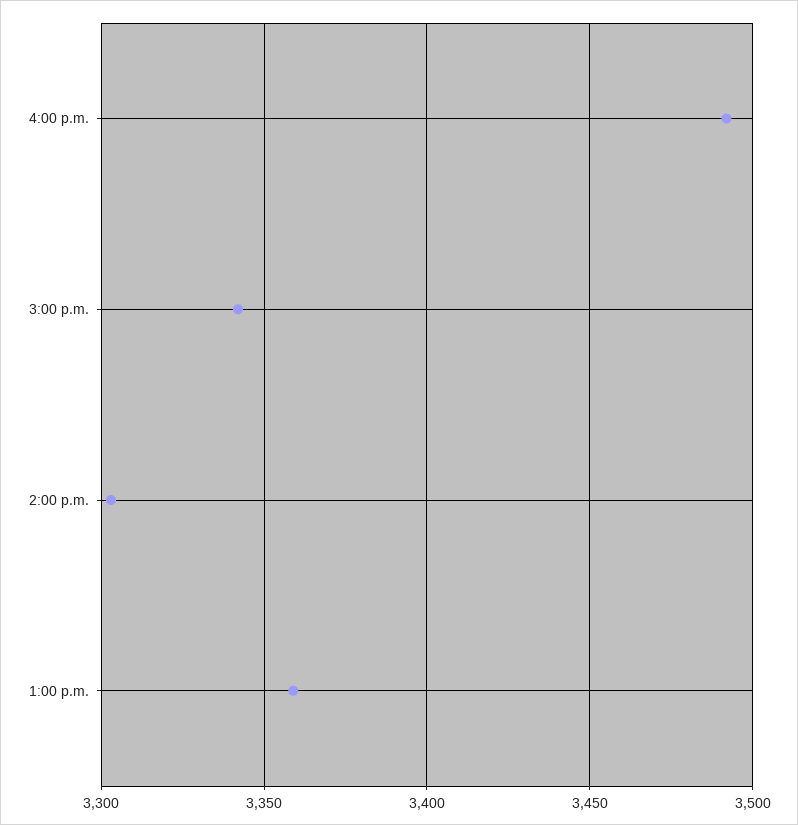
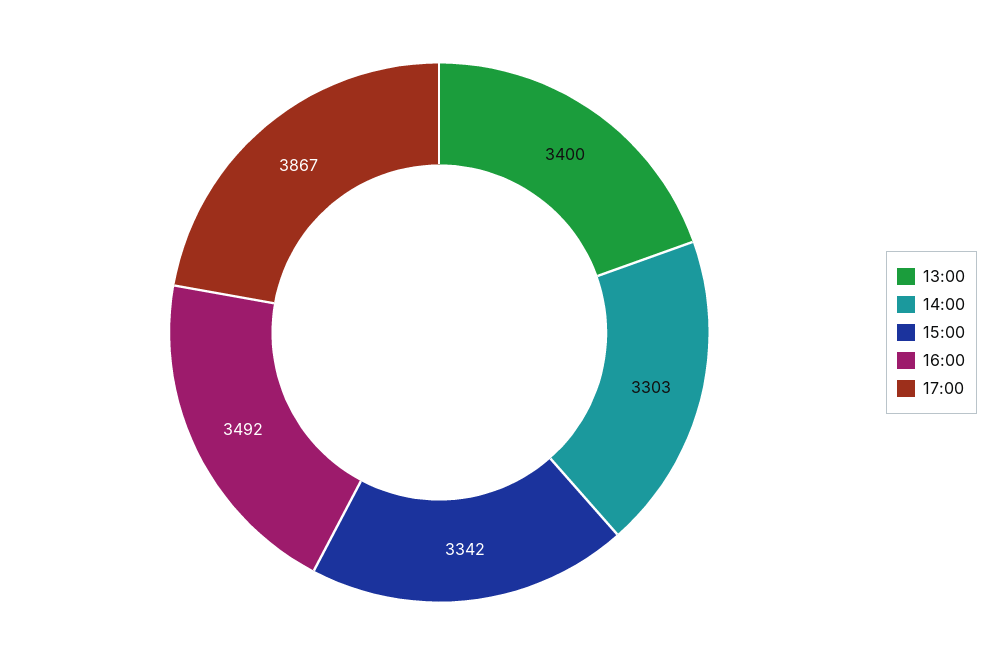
1:00 p.m.: 3360 -> 3400
17:00: none -> 3867

